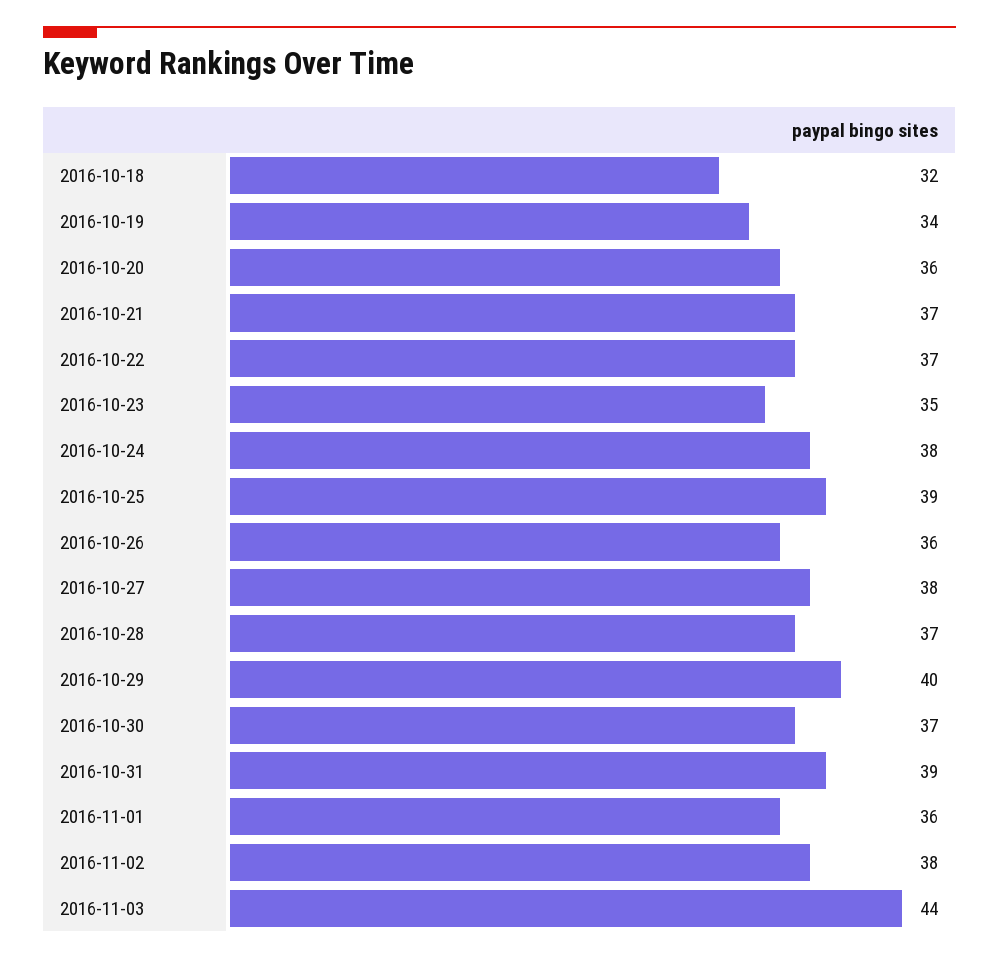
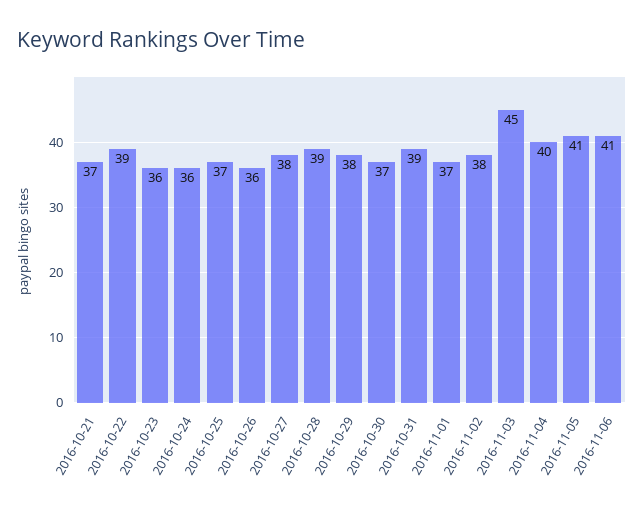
2016-10-18: 32 -> none
2016-10-19: 34 -> none
2016-10-20: 36 -> none
2016-10-22: 37 -> 39
2016-10-23: 35 -> 36
2016-10-24: 38 -> 36
2016-10-25: 39 -> 37
2016-10-28: 37 -> 39
2016-10-29: 40 -> 38
2016-11-01: 36 -> 37
2016-11-03: 44 -> 45
2016-11-04: none -> 40
2016-11-05: none -> 41
2016-11-06: none -> 41

